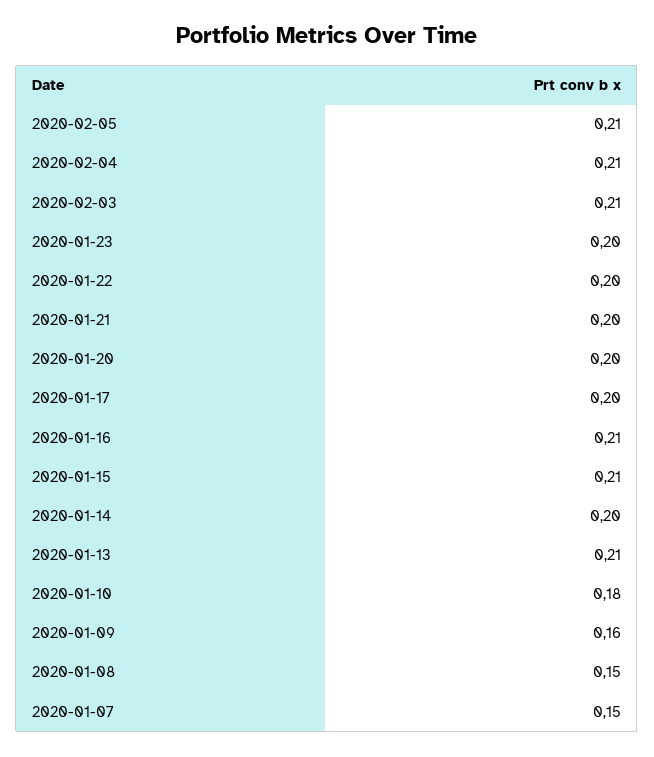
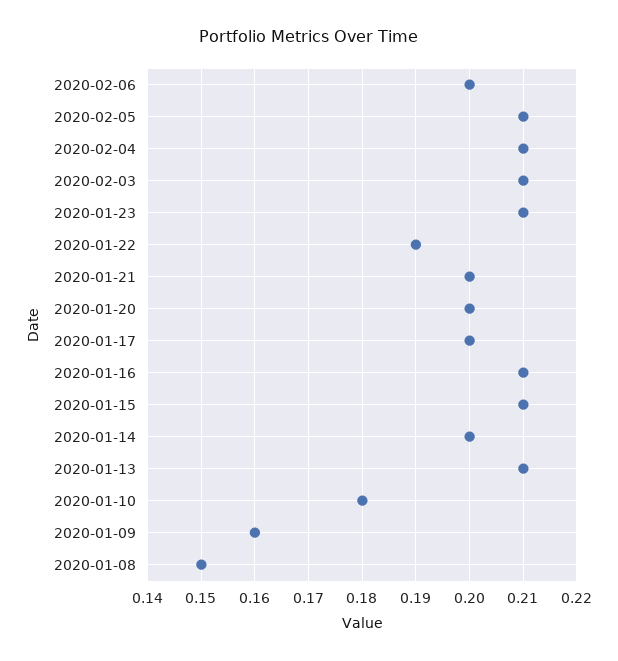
2020-01-23: 0.2 -> 0.21
2020-01-22: 0.2 -> 0.19
2020-01-07: 0.15 -> none
2020-02-06: none -> 0.2

